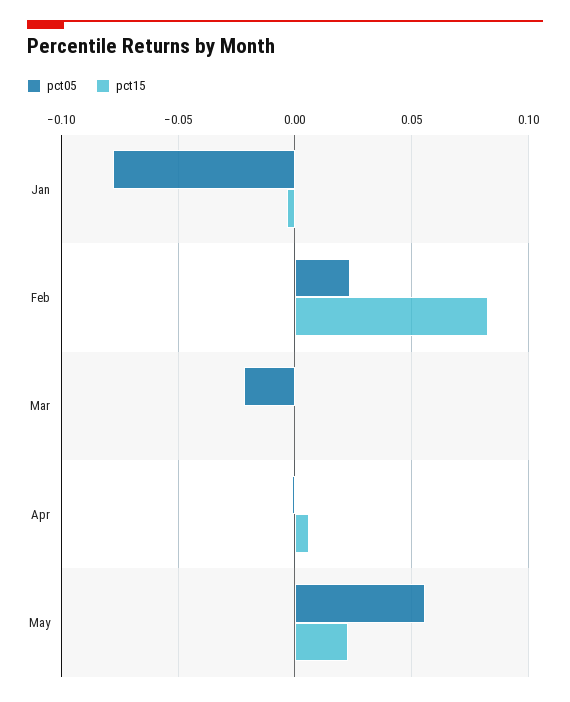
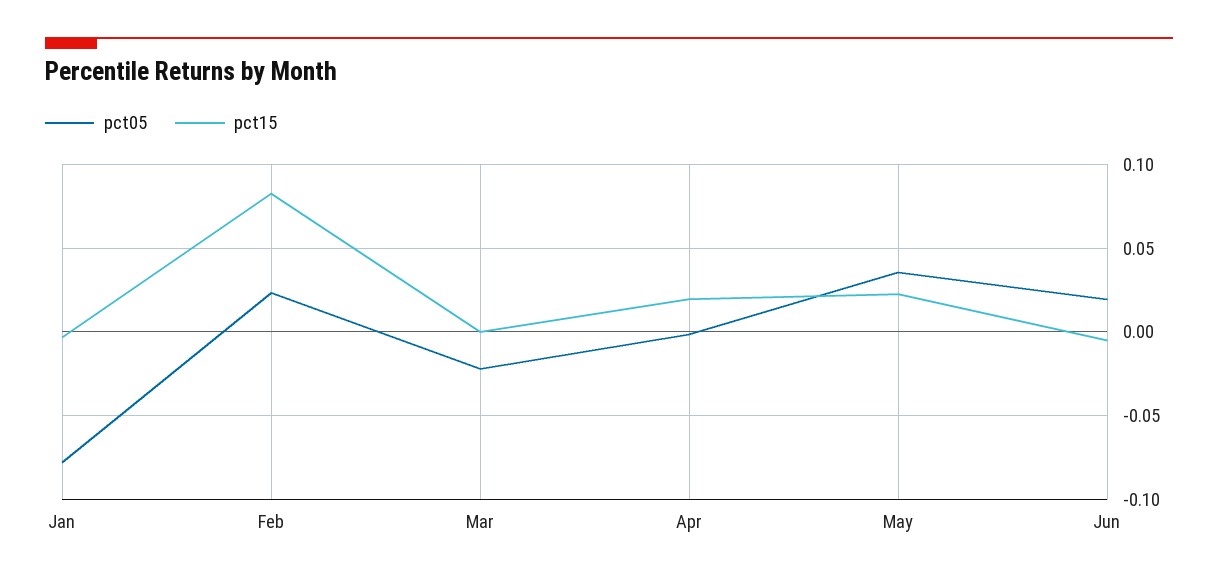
pct15, Apr: 0.005 -> 0.02
pct05, May: 0.055 -> 0.035
pct05, Jun: none -> 0.02
pct15, Jun: none -> -0.005

